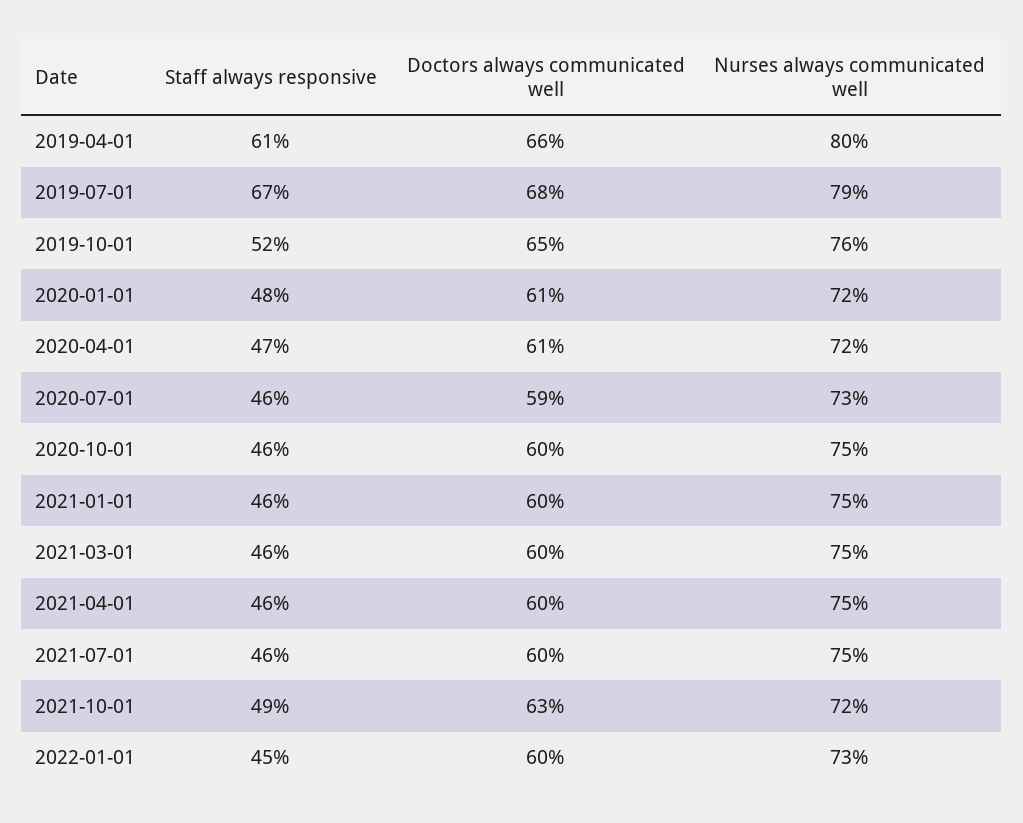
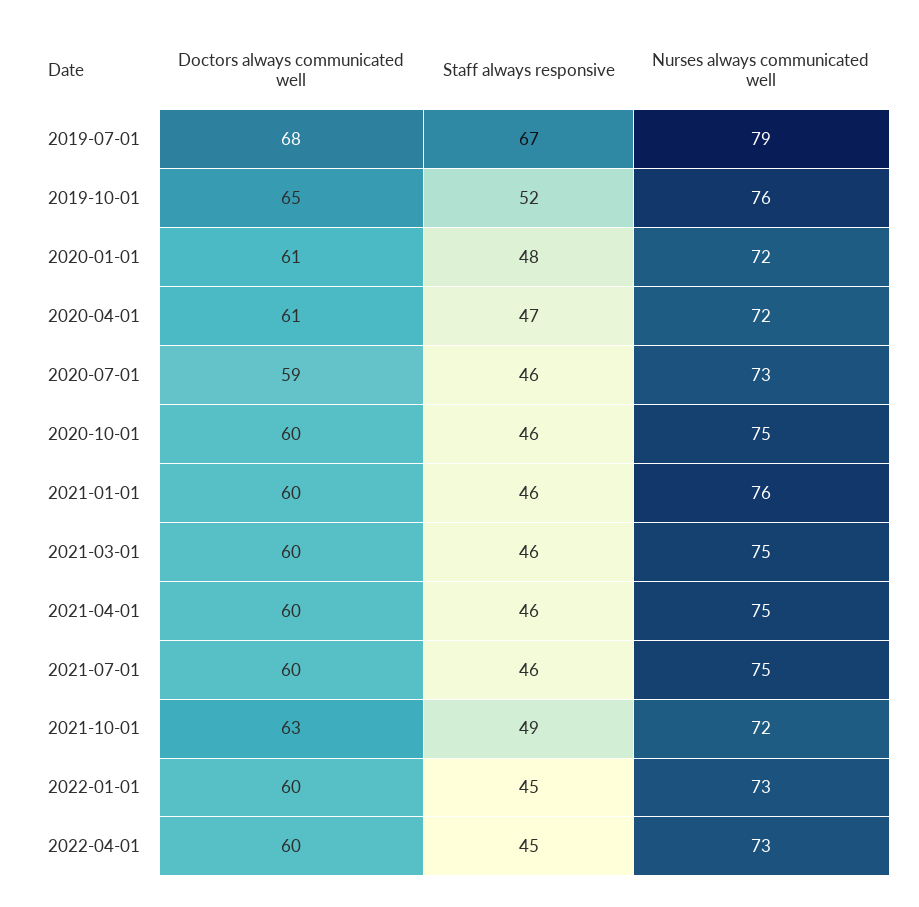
Staff always responsive, 2019-04-01: 61 -> none
Doctors always communicated well, 2019-04-01: 66 -> none
Nurses always communicated well, 2019-04-01: 80 -> none
Nurses always communicated well, 2021-01-01: 75 -> 76
Doctors always communicated well, 2022-04-01: none -> 60
Staff always responsive, 2022-04-01: none -> 45
Nurses always communicated well, 2022-04-01: none -> 73

